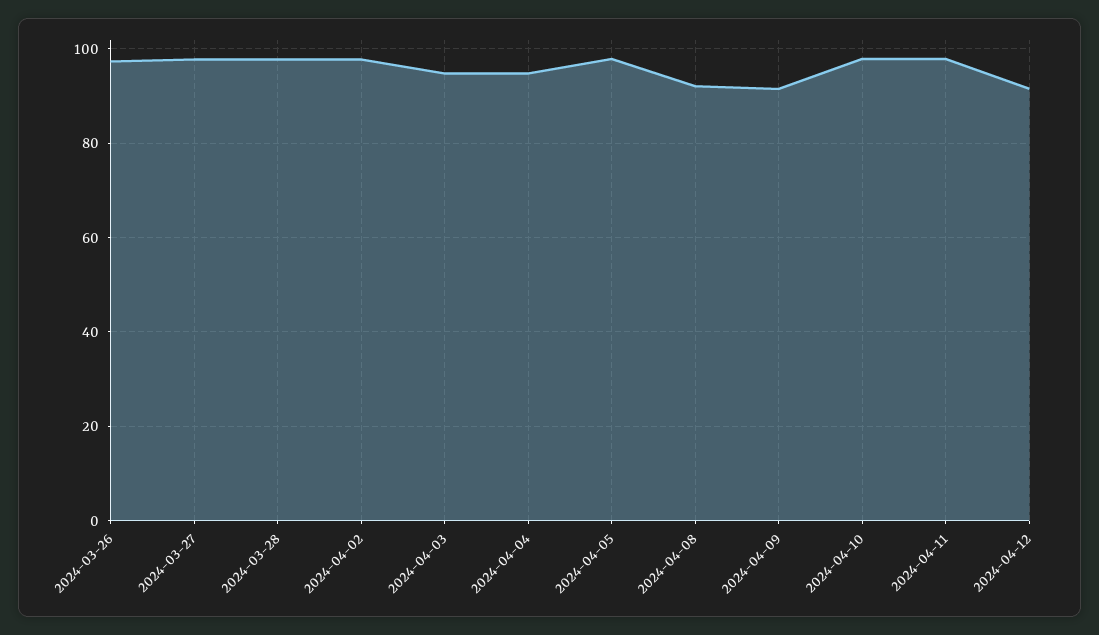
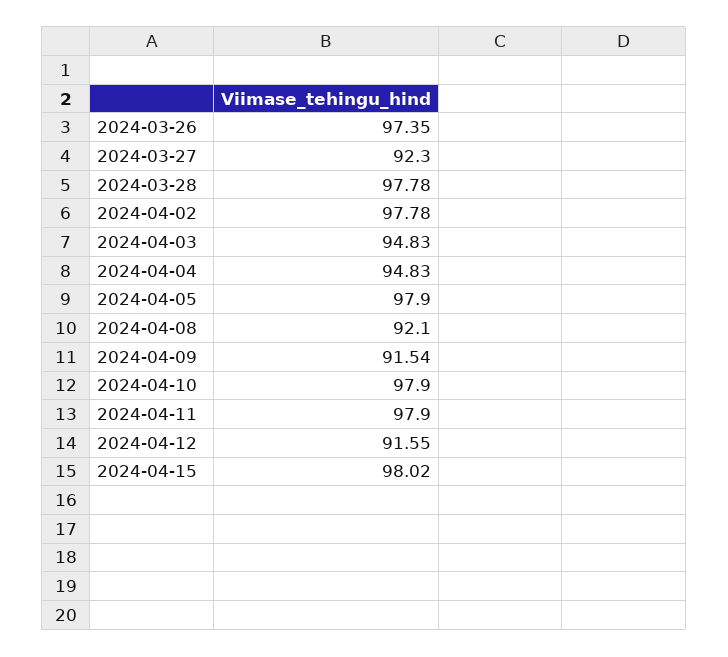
2024-03-27: 98 -> 92.3
2024-04-15: none -> 98.02

